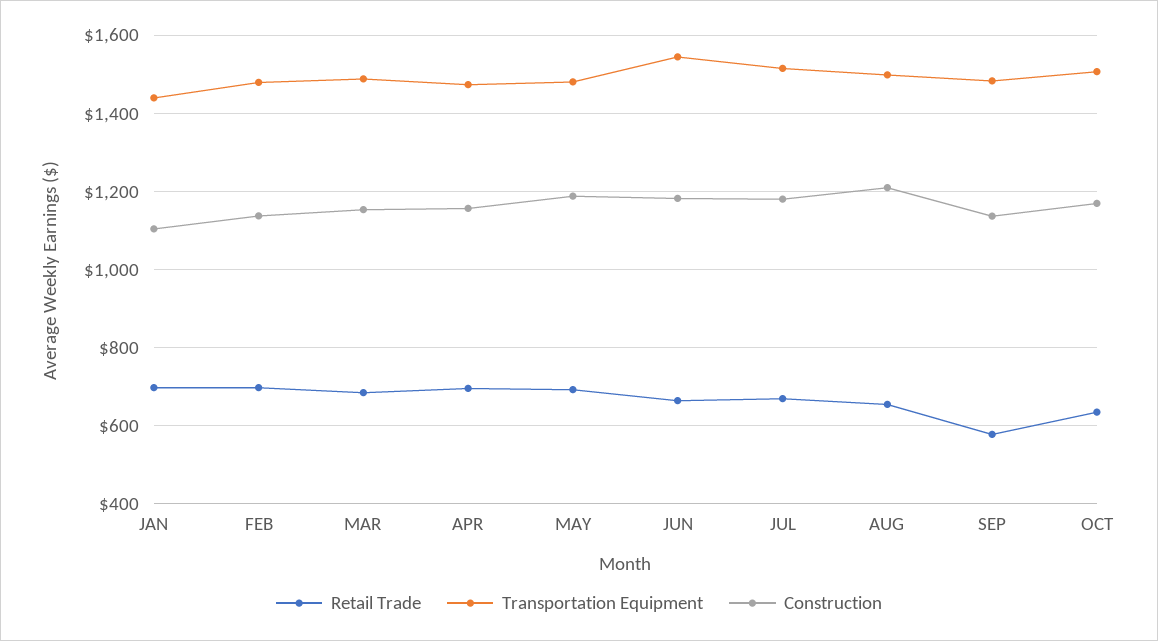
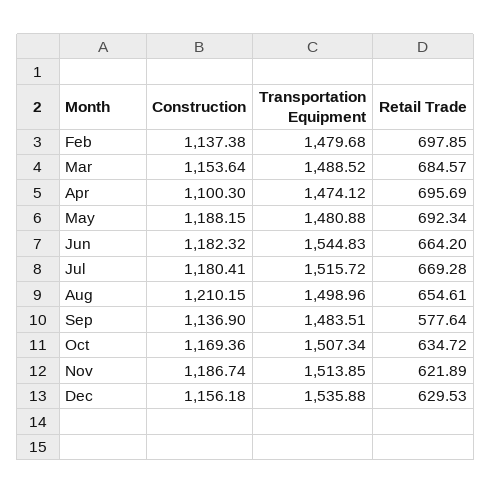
Retail Trade, JAN: 700 -> none
Transportation Equipment, JAN: 1440 -> none
Construction, JAN: 1100 -> none
Construction, APR: 1160 -> 1100.3
Construction, Nov: none -> 1186.74
Transportation Equipment, Nov: none -> 1513.85
Retail Trade, Nov: none -> 621.89
Construction, Dec: none -> 1156.18
Transportation Equipment, Dec: none -> 1535.88
Retail Trade, Dec: none -> 629.53

